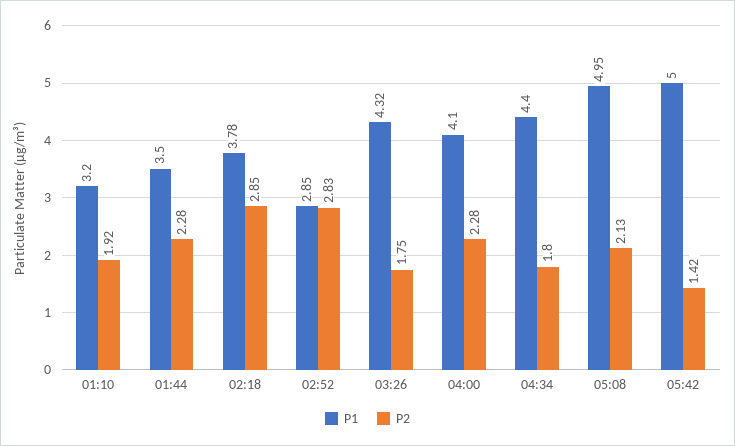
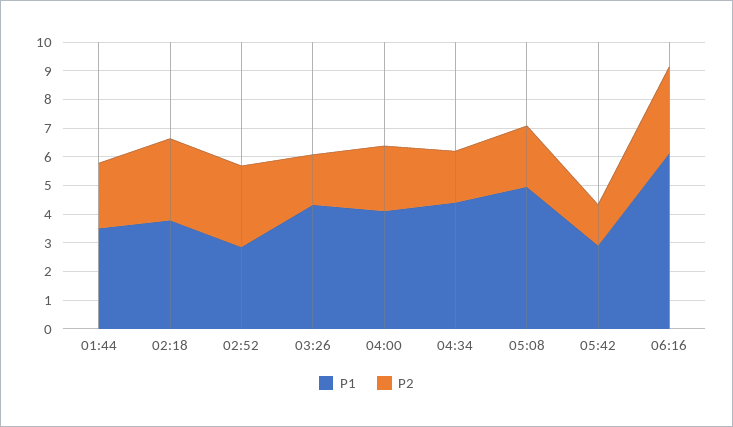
P1, 01:10: 3.2 -> none
P2, 01:10: 1.92 -> none
P1, 05:42: 5 -> 3
P1, 06:16: none -> 6
P2, 06:16: none -> 3

